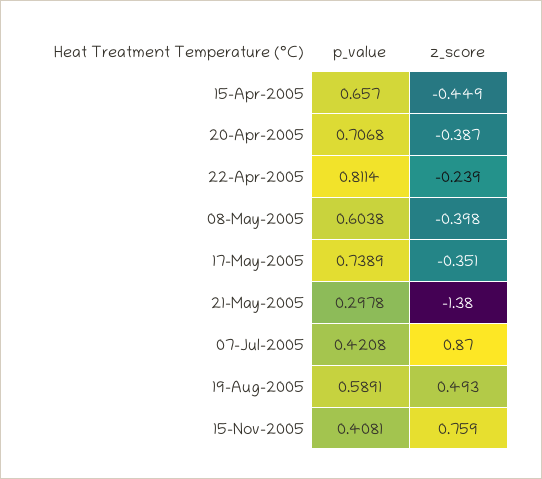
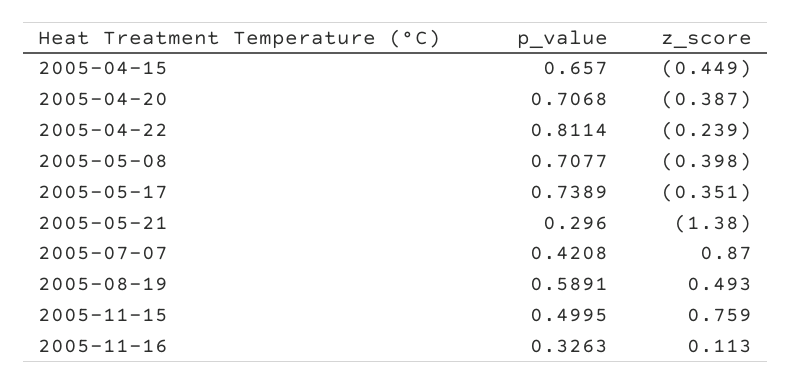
p_value, 08-May-2005: 0.6038 -> 0.7077
p_value, 21-May-2005: 0.2978 -> 0.296
p_value, 15-Nov-2005: 0.4081 -> 0.4995
p_value, 2005-11-16: none -> 0.3263
z_score, 2005-11-16: none -> 0.113

